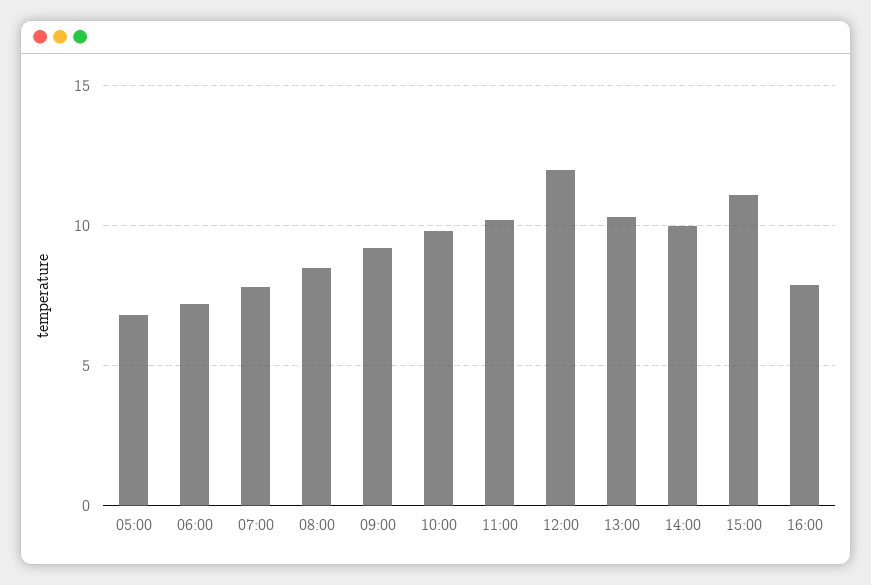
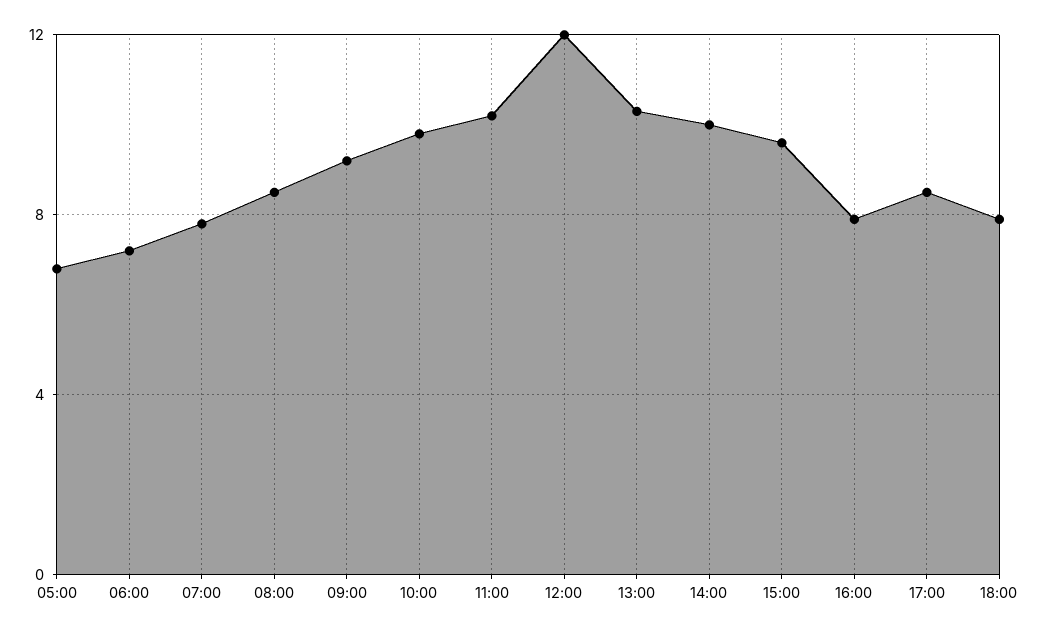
15:00: 11 -> 9.5
17:00: none -> 8.5
18:00: none -> 8

